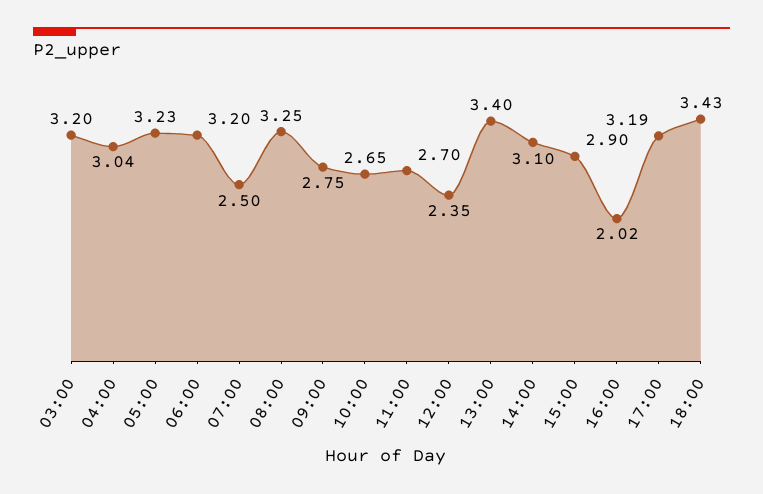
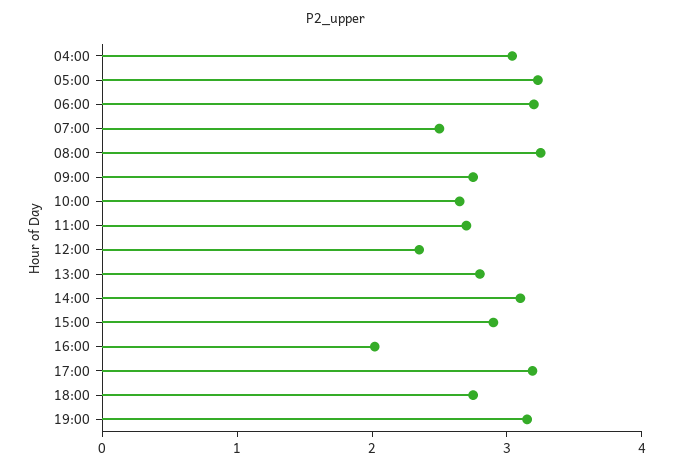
03:00: 3.2 -> none
13:00: 3.4 -> 2.8
18:00: 3.43 -> 2.8
19:00: none -> 3.2

